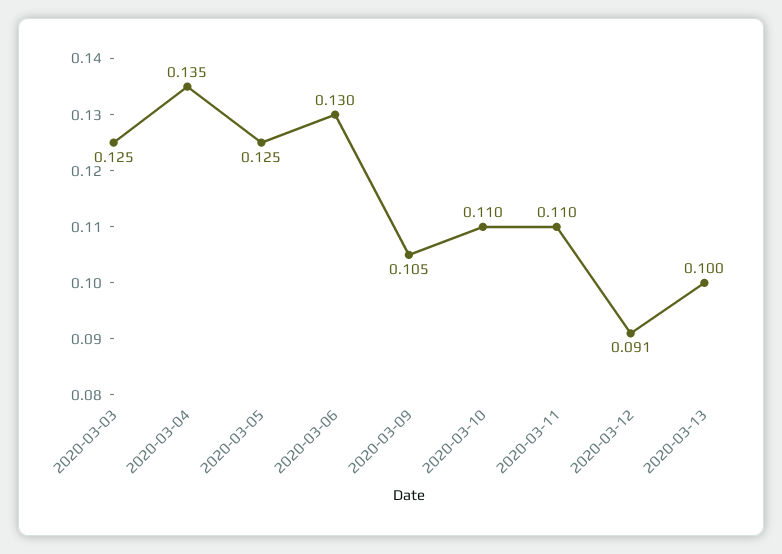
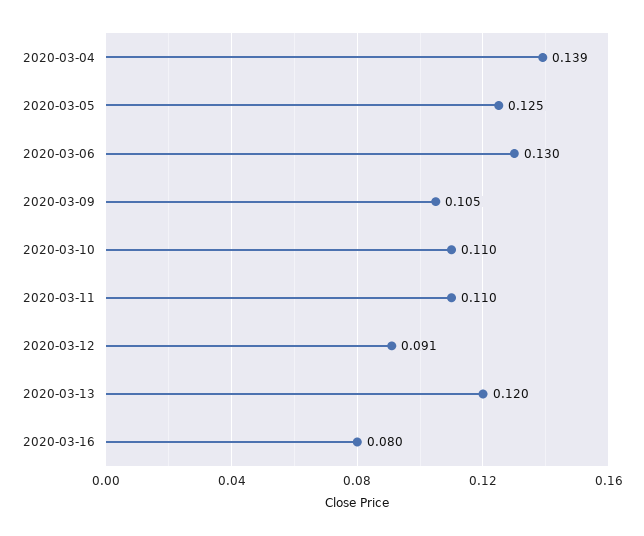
2020-03-03: 0.125 -> none
2020-03-04: 0.135 -> 0.139
2020-03-13: 0.1 -> 0.12
2020-03-16: none -> 0.08

